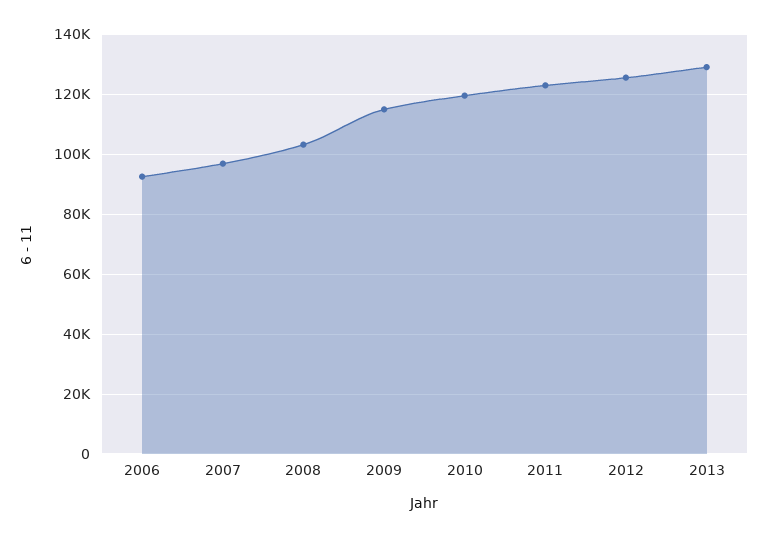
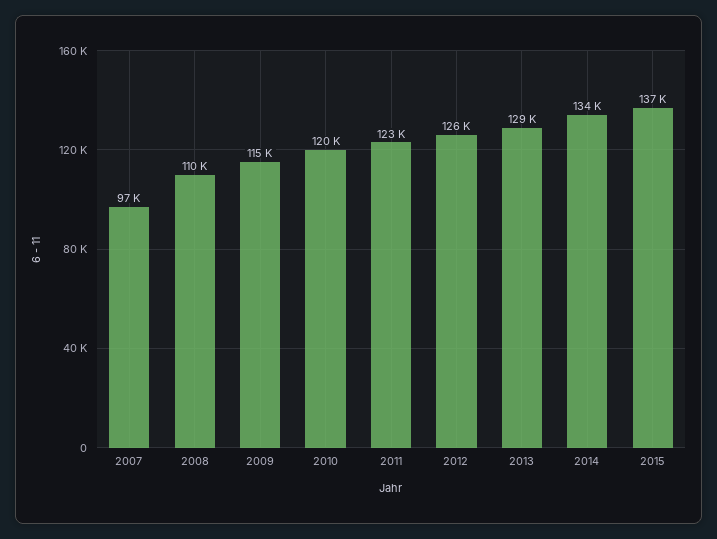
2006: 92500 -> none
2008: 102500 -> 110000
2014: none -> 134000
2015: none -> 137000

